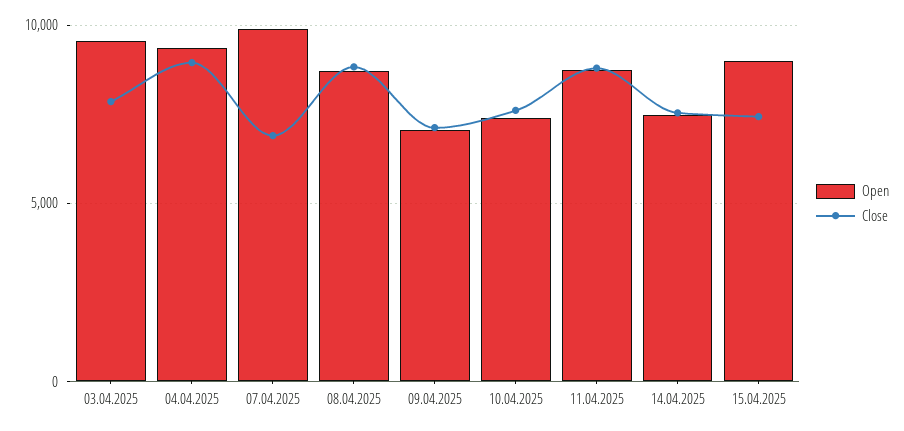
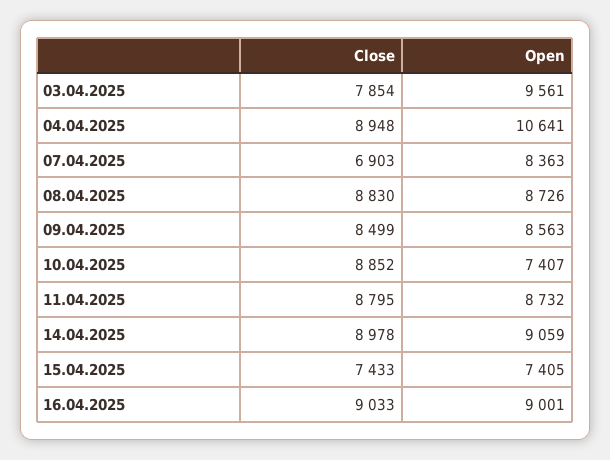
Open, 04.04.2025: 9500 -> 10641
Open, 07.04.2025: 10000 -> 8363
Open, 09.04.2025: 7000 -> 8563
Close, 09.04.2025: 7000 -> 8499
Close, 10.04.2025: 7500 -> 8852
Open, 14.04.2025: 7500 -> 9059
Close, 14.04.2025: 7500 -> 8978
Open, 15.04.2025: 9000 -> 7405
Close, 16.04.2025: none -> 9033
Open, 16.04.2025: none -> 9001

